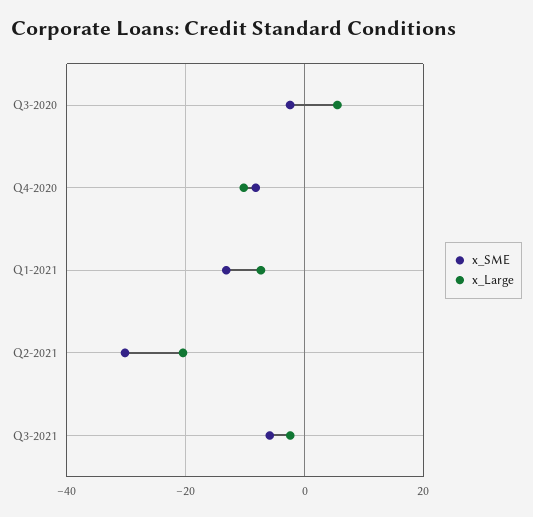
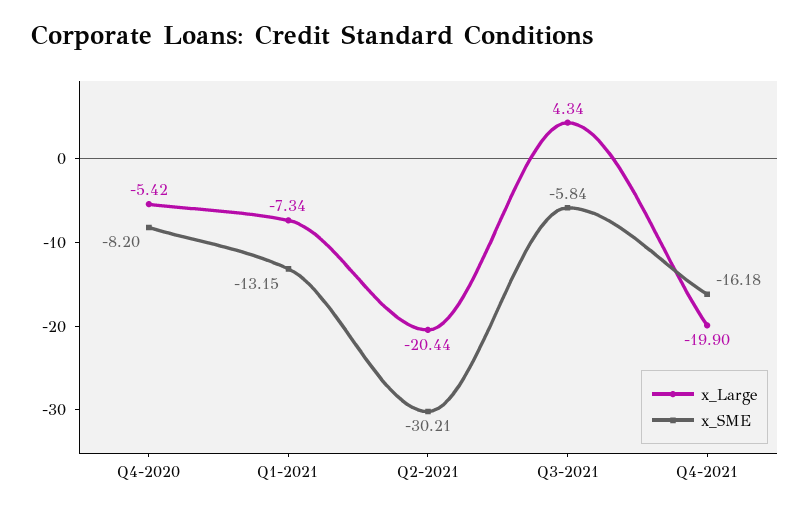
x_SME, Q3-2020: -2 -> none
x_Large, Q3-2020: 6 -> none
x_Large, Q4-2020: -10 -> -5.42
x_Large, Q3-2021: -2 -> 4.34
x_Large, Q4-2021: none -> -19.9
x_SME, Q4-2021: none -> -16.18

